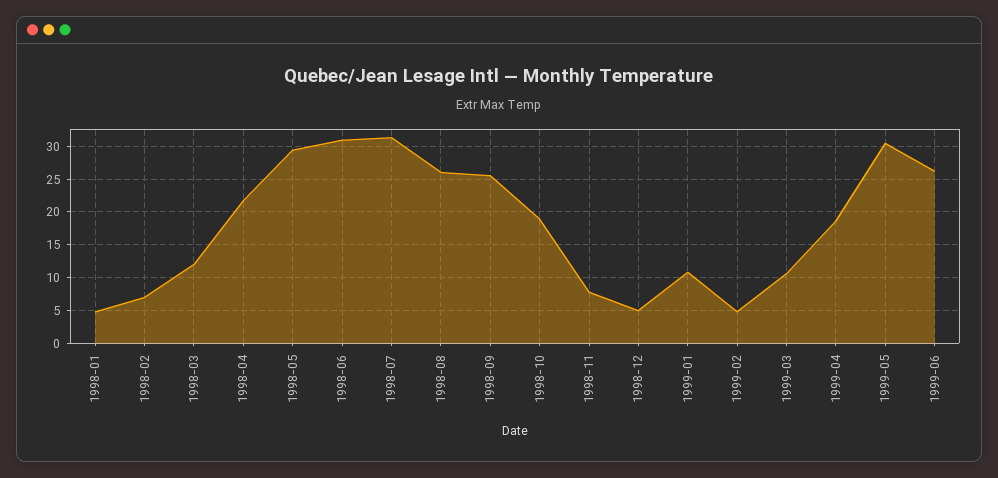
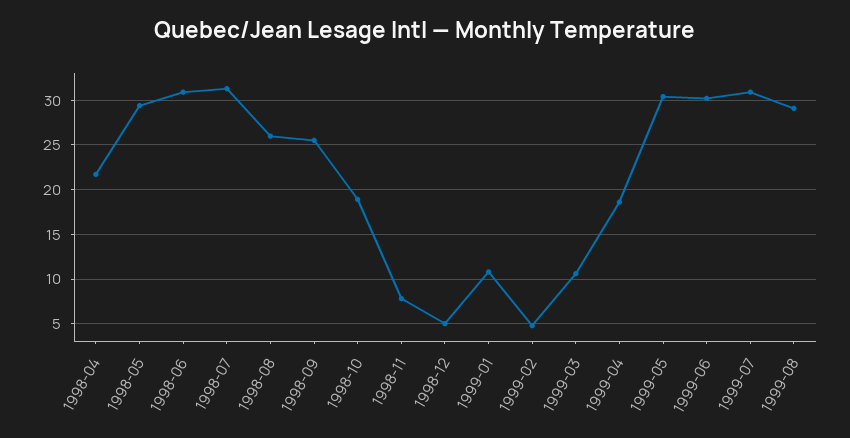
1998-01: 5 -> none
1998-02: 7 -> none
1998-03: 12 -> none
1999-06: 26 -> 30
1999-07: none -> 31
1999-08: none -> 29

